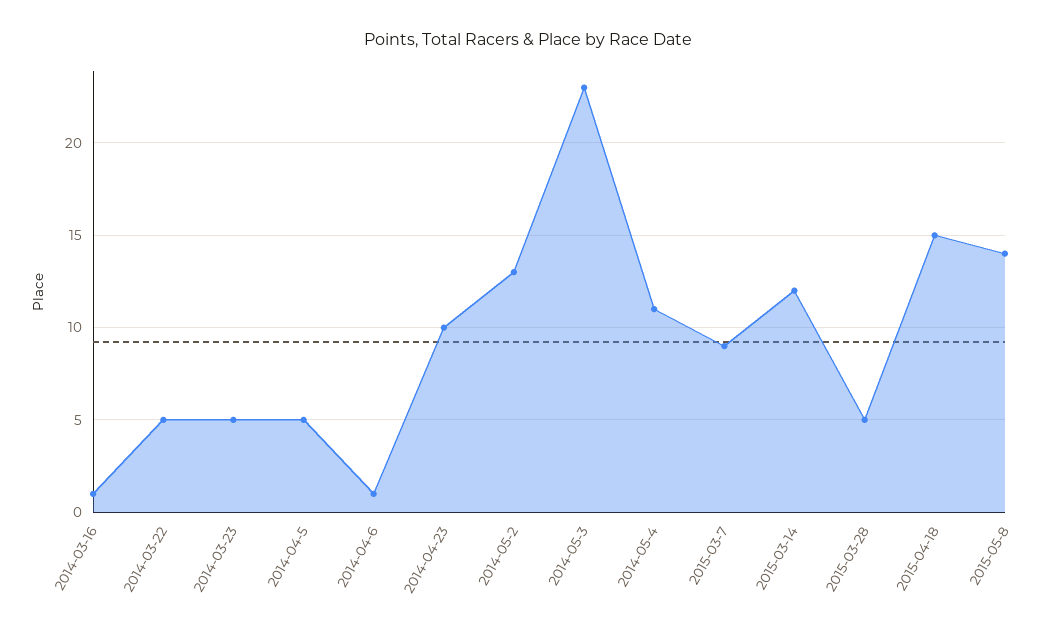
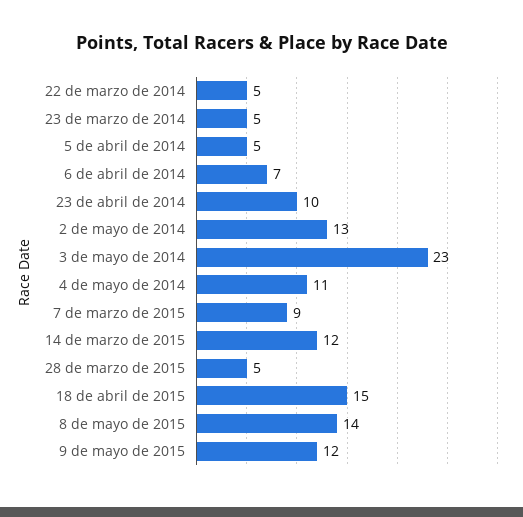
2014-03-16: 1 -> none
2014-04-6: 1 -> 7
9 de mayo de 2015: none -> 12

